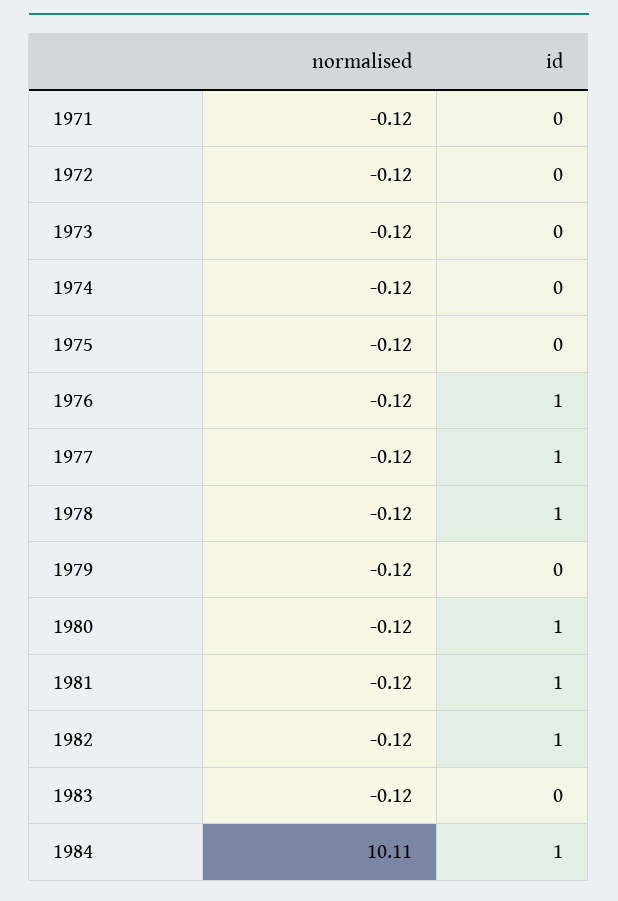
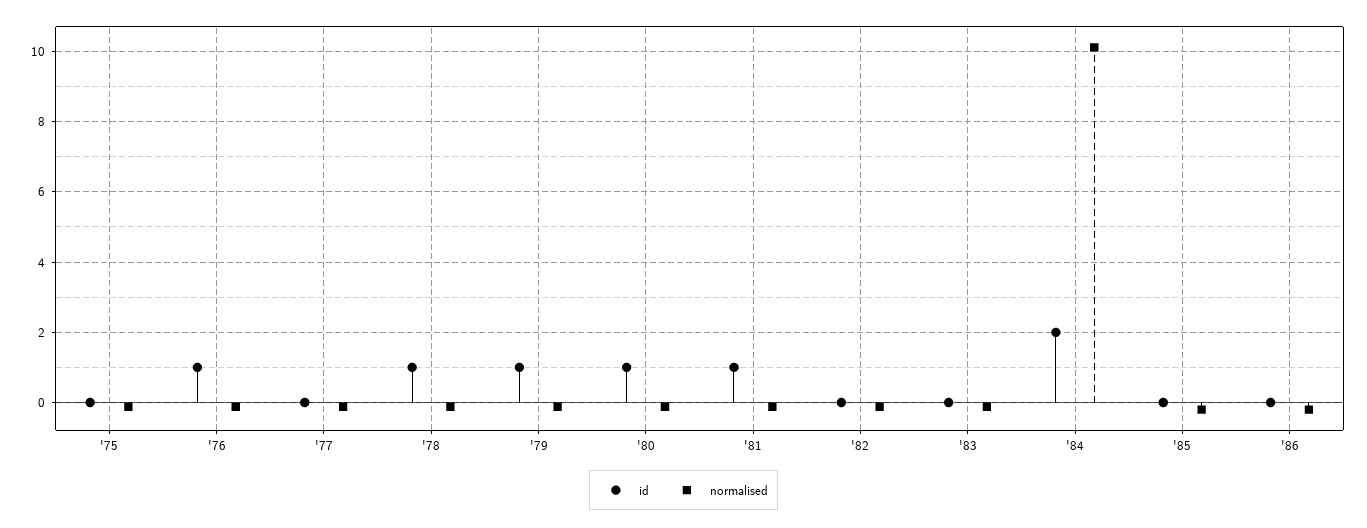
normalised, 1971: -0.12 -> none
id, 1971: 0 -> none
normalised, 1972: -0.12 -> none
id, 1972: 0 -> none
normalised, 1973: -0.12 -> none
id, 1973: 0 -> none
normalised, 1974: -0.12 -> none
id, 1974: 0 -> none
id, 1977: 1 -> 0
id, 1979: 0 -> 1
id, 1982: 1 -> 0
id, 1984: 1 -> 2
id, '85: none -> 0
normalised, '85: none -> -0.2
id, '86: none -> 0
normalised, '86: none -> -0.2

